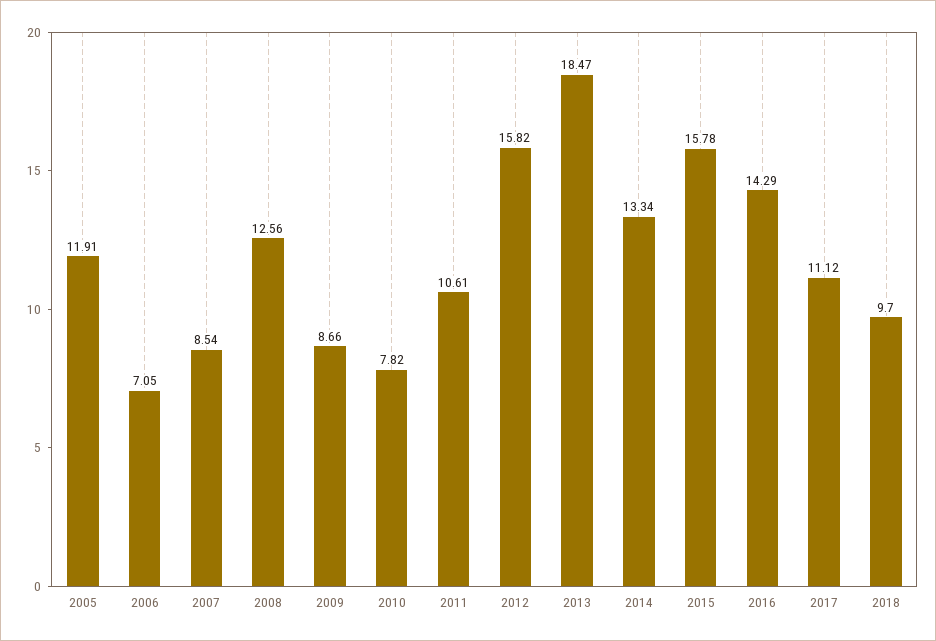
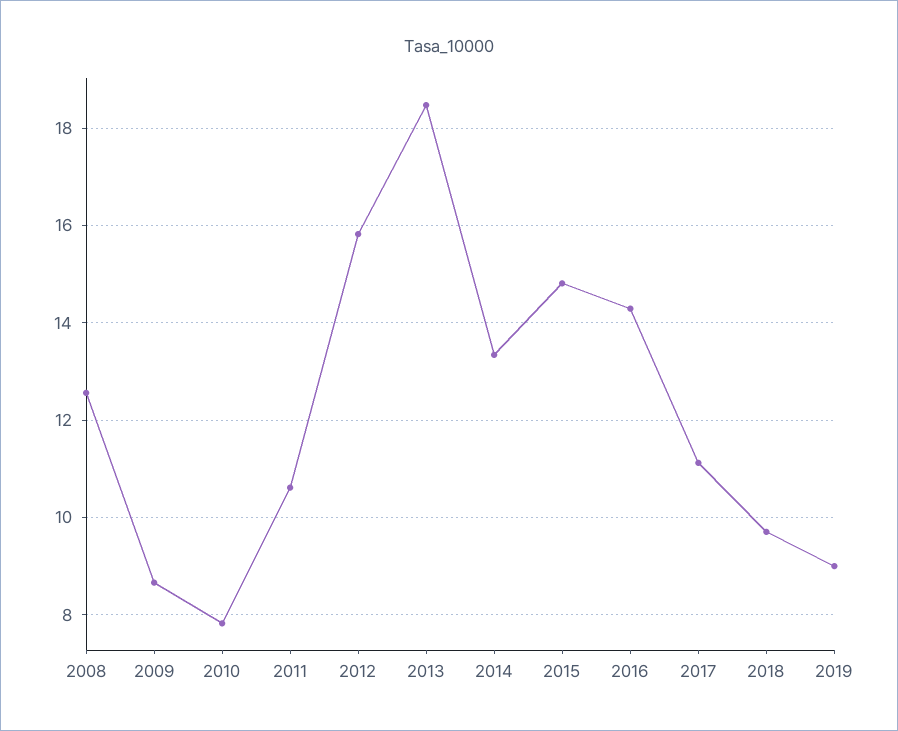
2005: 11.91 -> none
2006: 7.05 -> none
2007: 8.54 -> none
2015: 15.78 -> 14.8
2019: none -> 9

